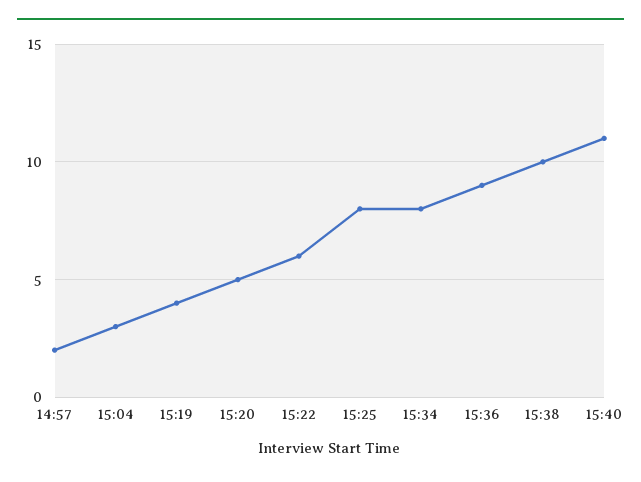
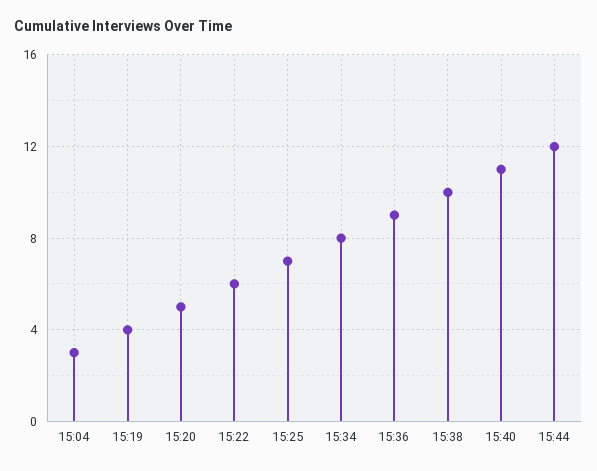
14:57: 2 -> none
15:25: 8 -> 7
15:44: none -> 12

